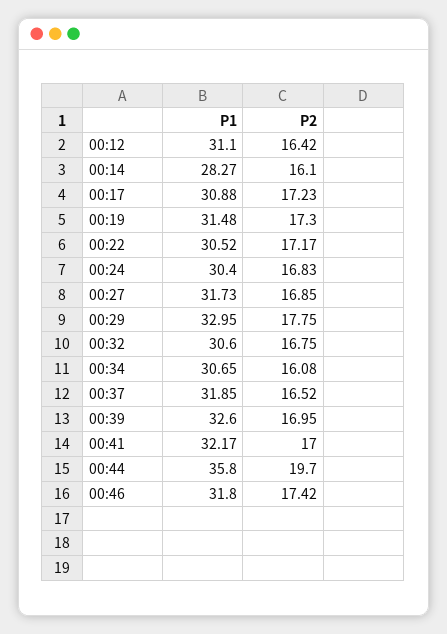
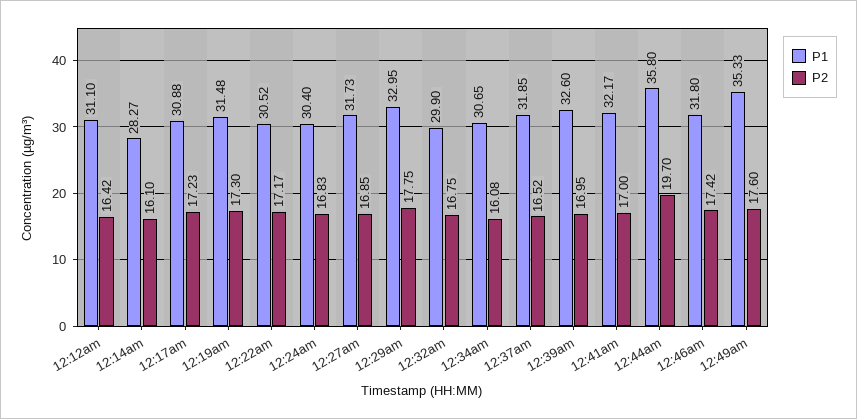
P1, 00:32: 30.6 -> 29.9
P1, 12:49am: none -> 35.33
P2, 12:49am: none -> 17.6

